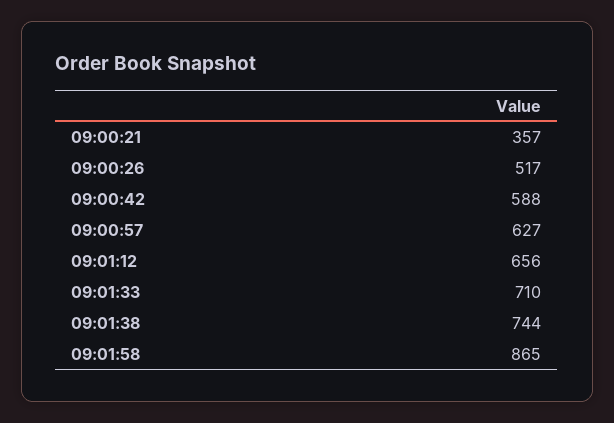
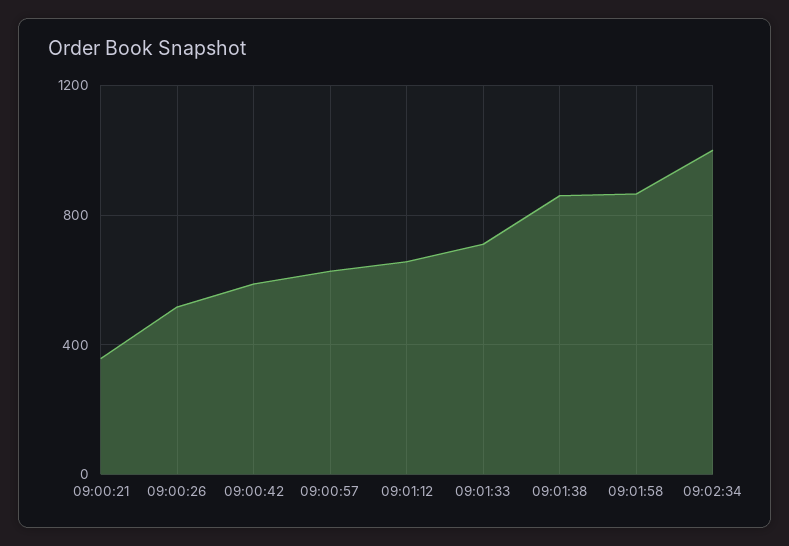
09:01:38: 744 -> 850
09:02:34: none -> 1000

